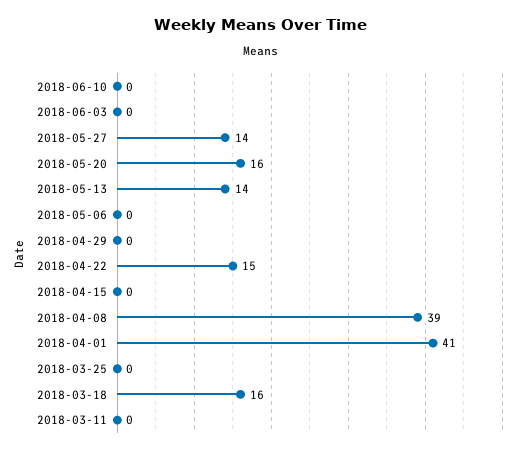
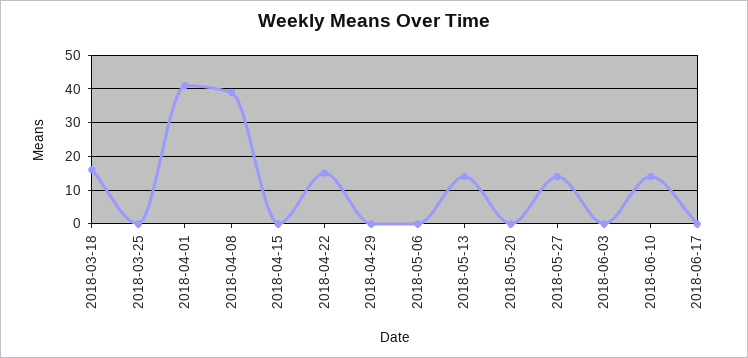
2018-06-10: 0 -> 15
2018-05-20: 16 -> 0
2018-03-11: 0 -> none
2018-06-17: none -> 0

